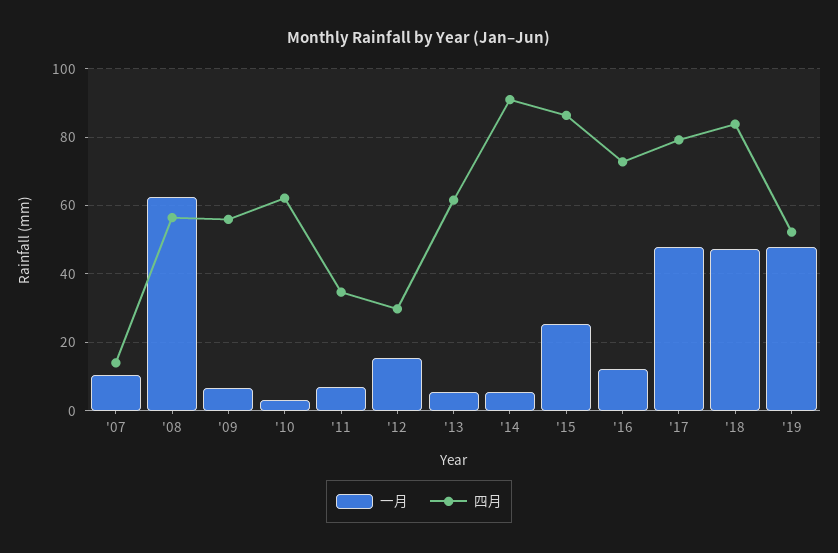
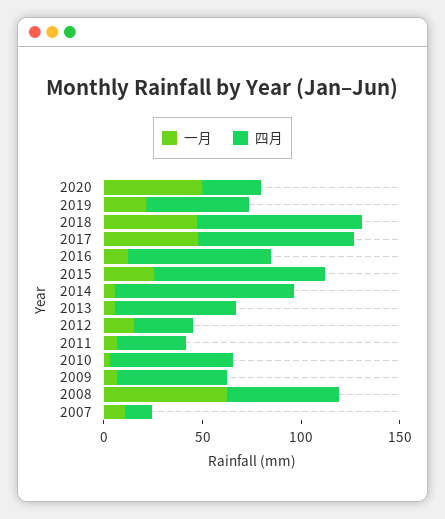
一月, '19: 48 -> 20
一月, 2020: none -> 50
四月, 2020: none -> 30

